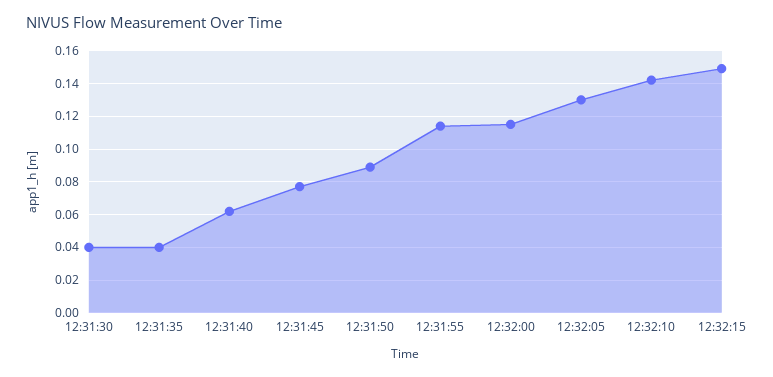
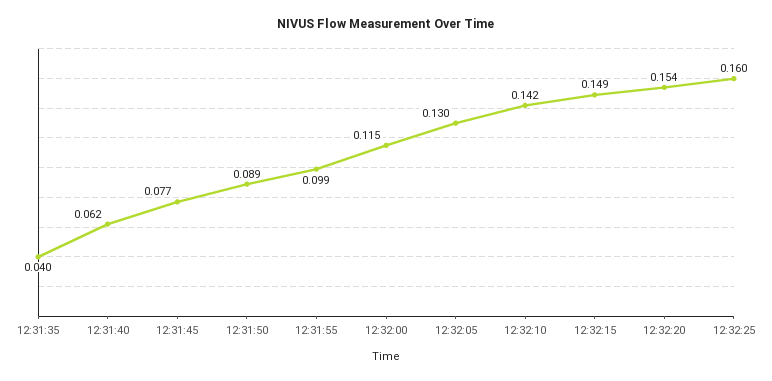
12:31:30: 0.04 -> none
12:31:55: 0.115 -> 0.099
12:32:20: none -> 0.154
12:32:25: none -> 0.16

